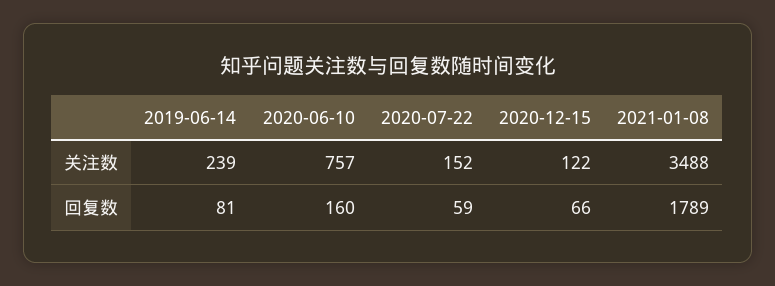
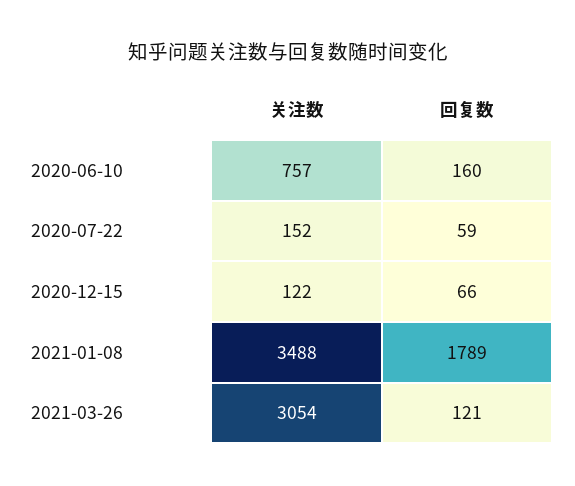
2019-06-14, 关注数: 239 -> none
2019-06-14, 回复数: 81 -> none
2021-03-26, 关注数: none -> 3054
2021-03-26, 回复数: none -> 121

